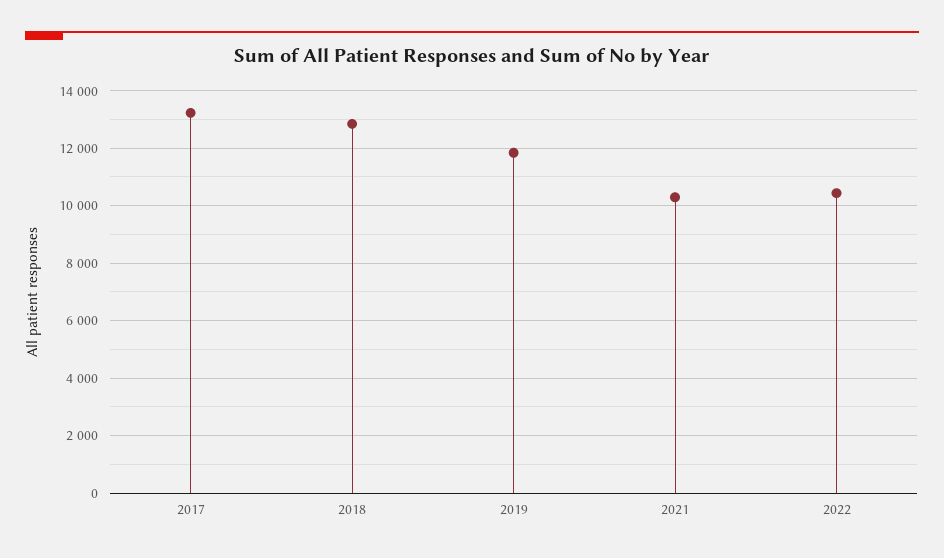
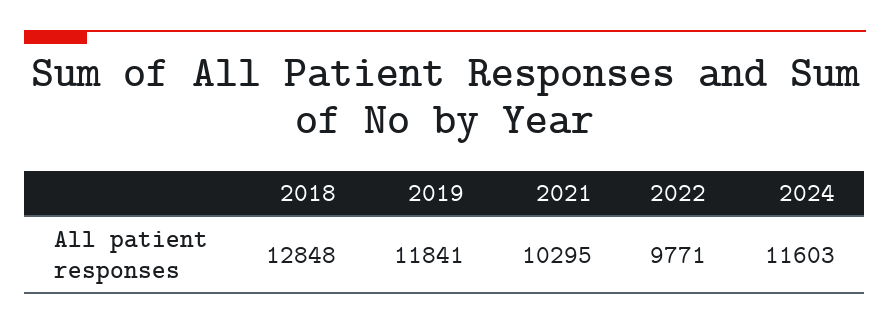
2017: 13250 -> none
2022: 10500 -> 9771
2024: none -> 11603

